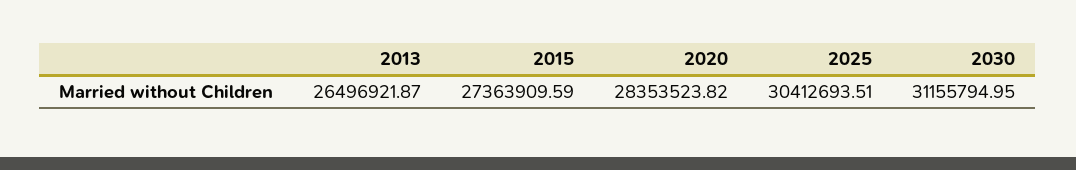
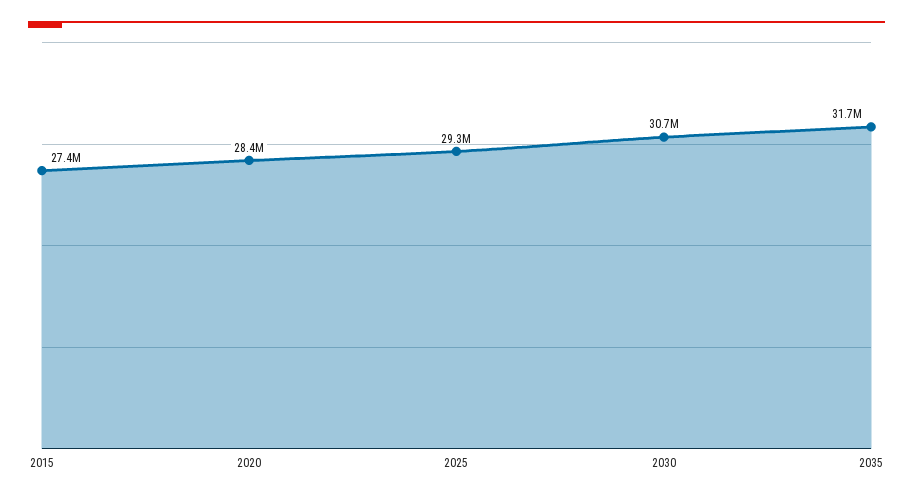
2013: 26496921.87 -> none
2025: 30412693.51 -> 29300000
2030: 31155794.95 -> 30700000
2035: none -> 31700000

